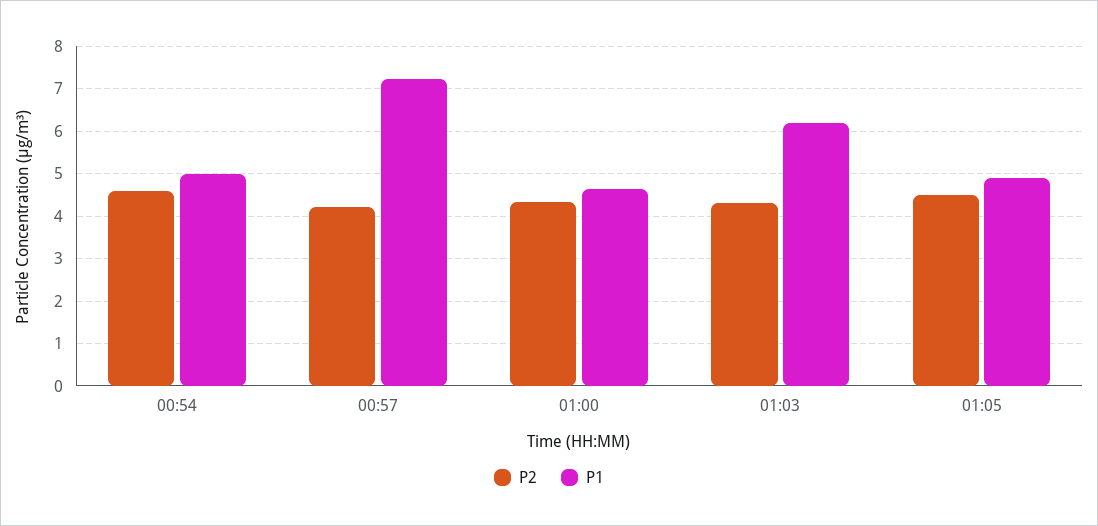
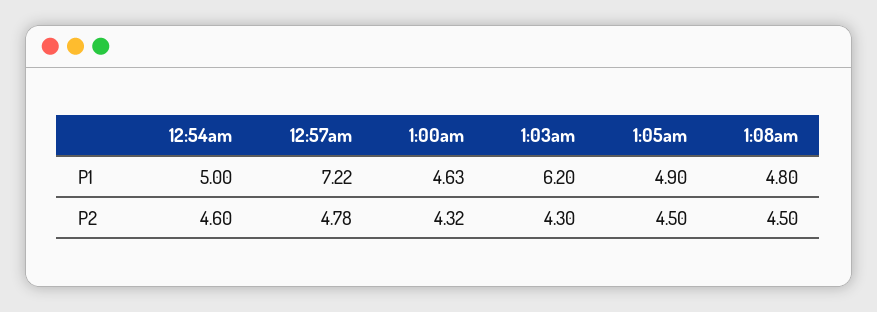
P2, 00:57: 4.2 -> 4.78
P1, 1:08am: none -> 4.8
P2, 1:08am: none -> 4.5

